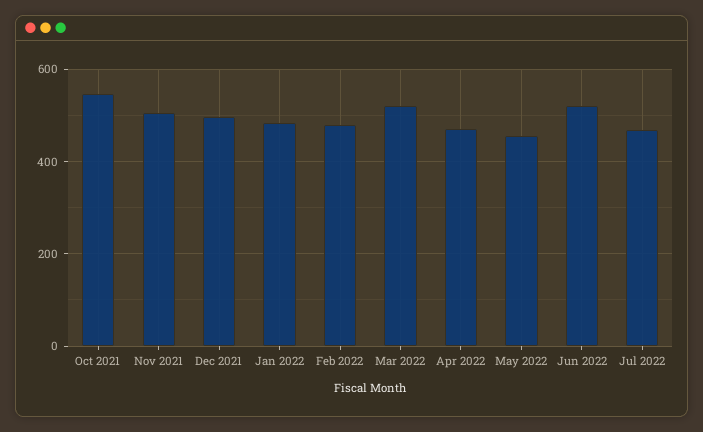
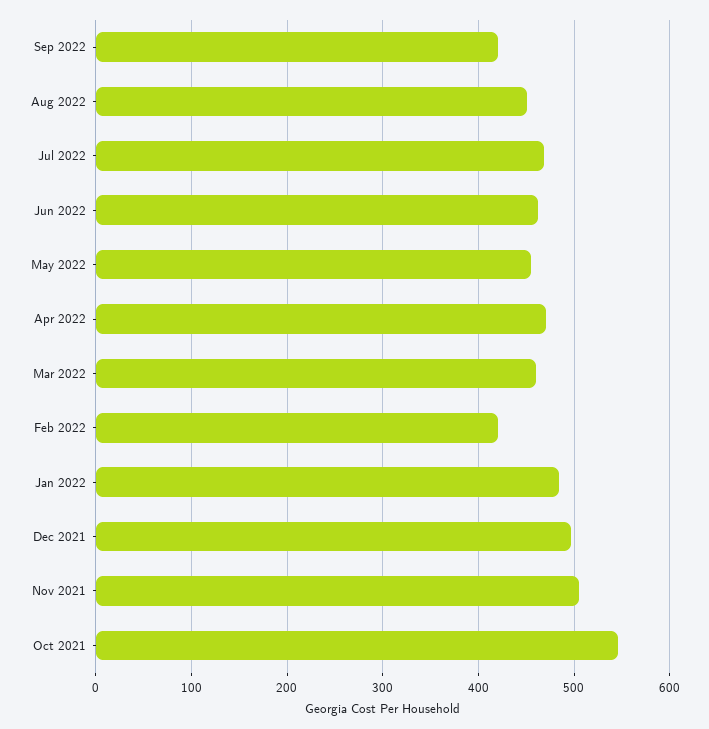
Feb 2022: 480 -> 420
Mar 2022: 520 -> 460
Jun 2022: 520 -> 460
Sep 2022: none -> 420
Aug 2022: none -> 450

